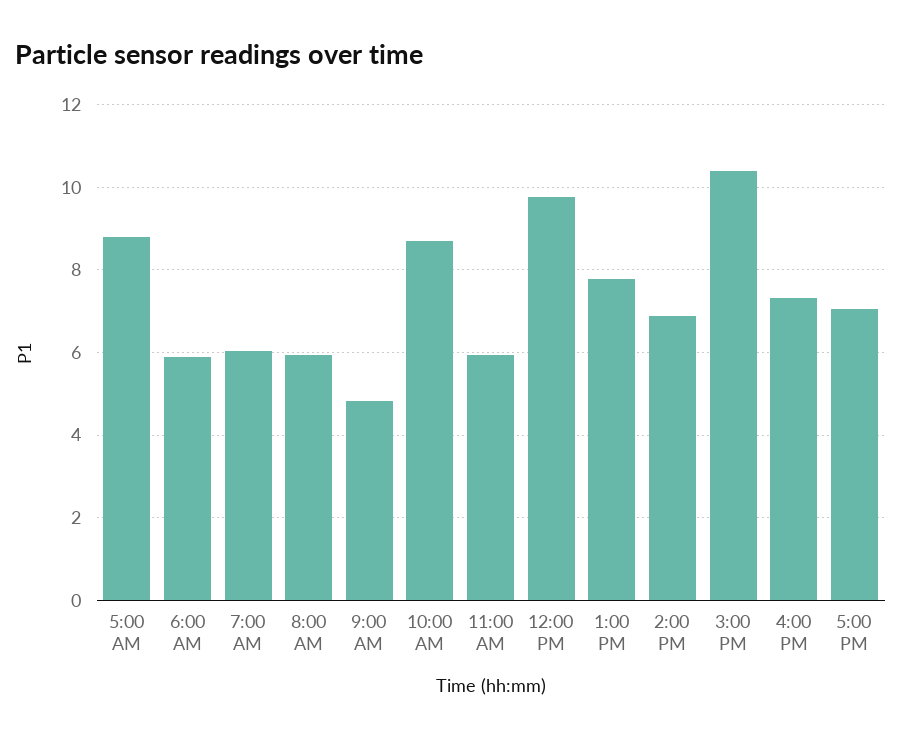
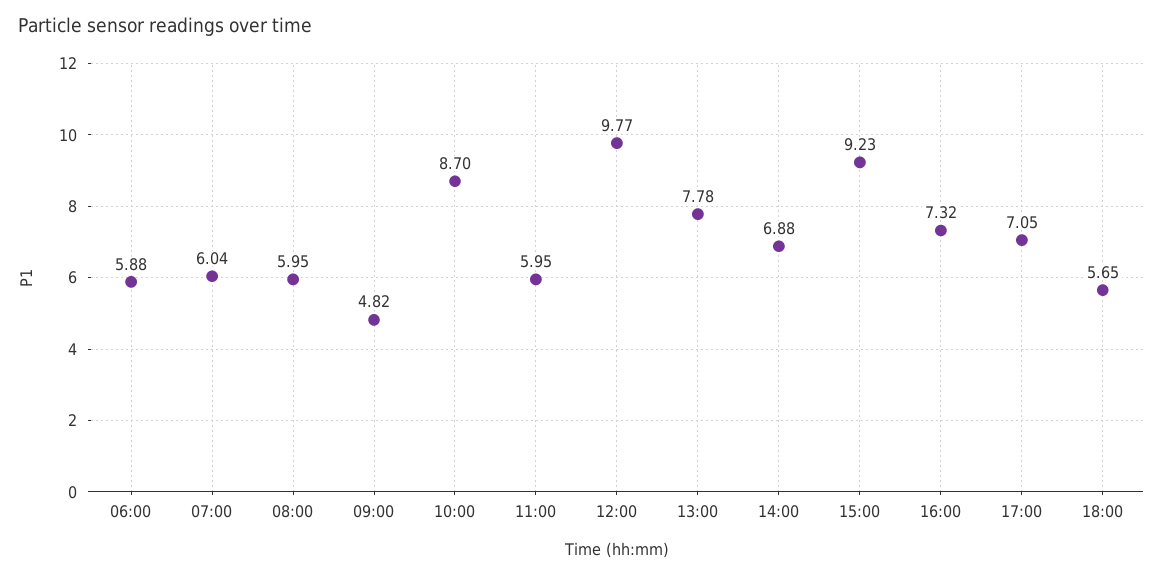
5:00 AM: 8.8 -> none
3:00 PM: 10.4 -> 9.23
18:00: none -> 5.65

